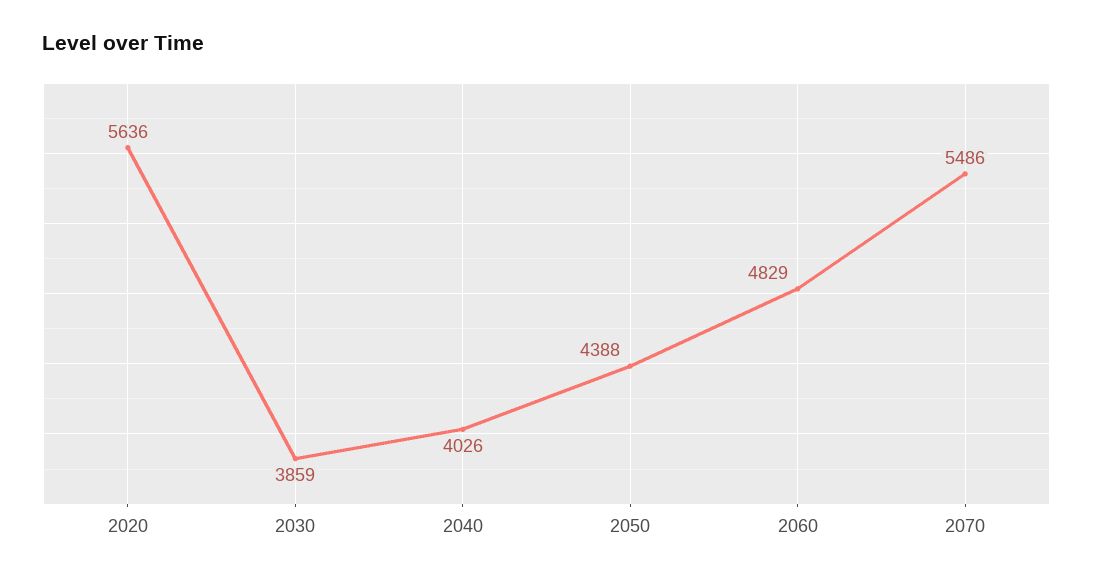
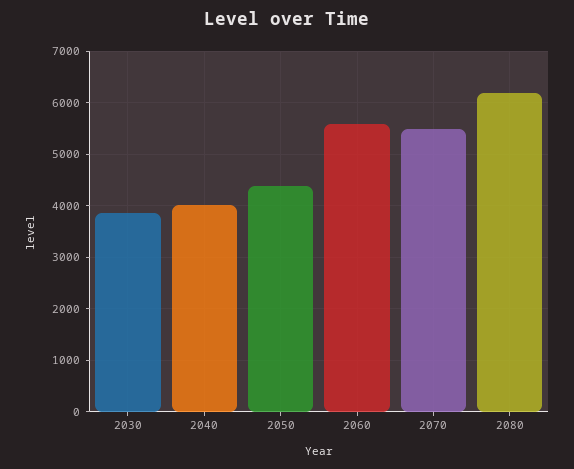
2020: 5636 -> none
2060: 4829 -> 5600
2080: none -> 6200

